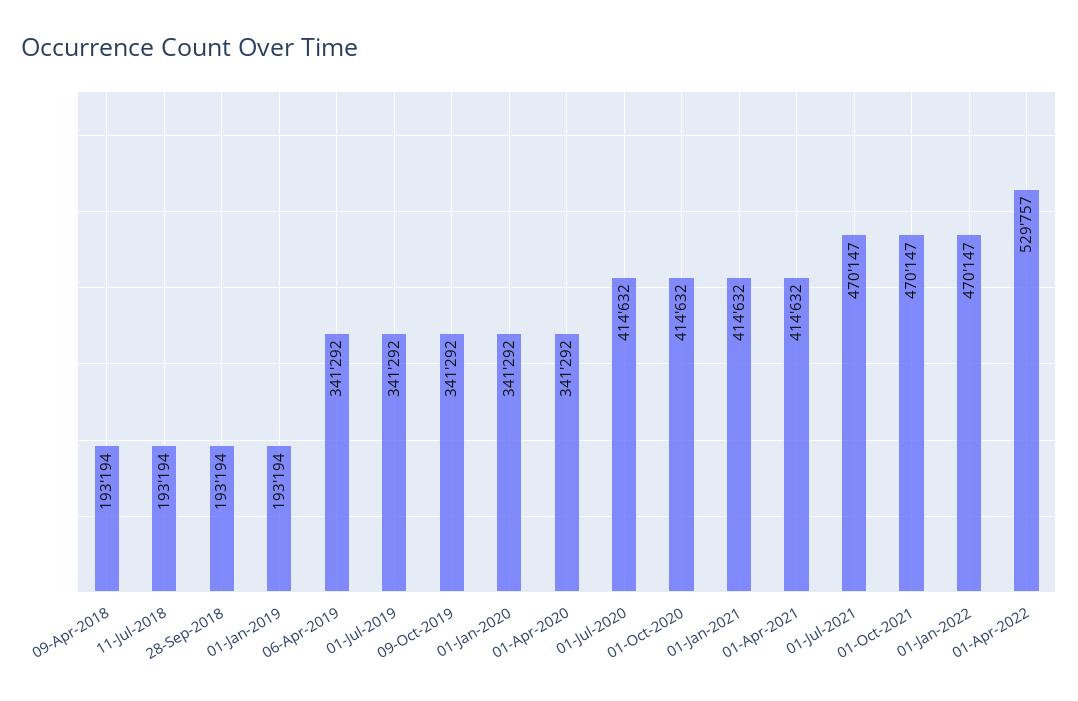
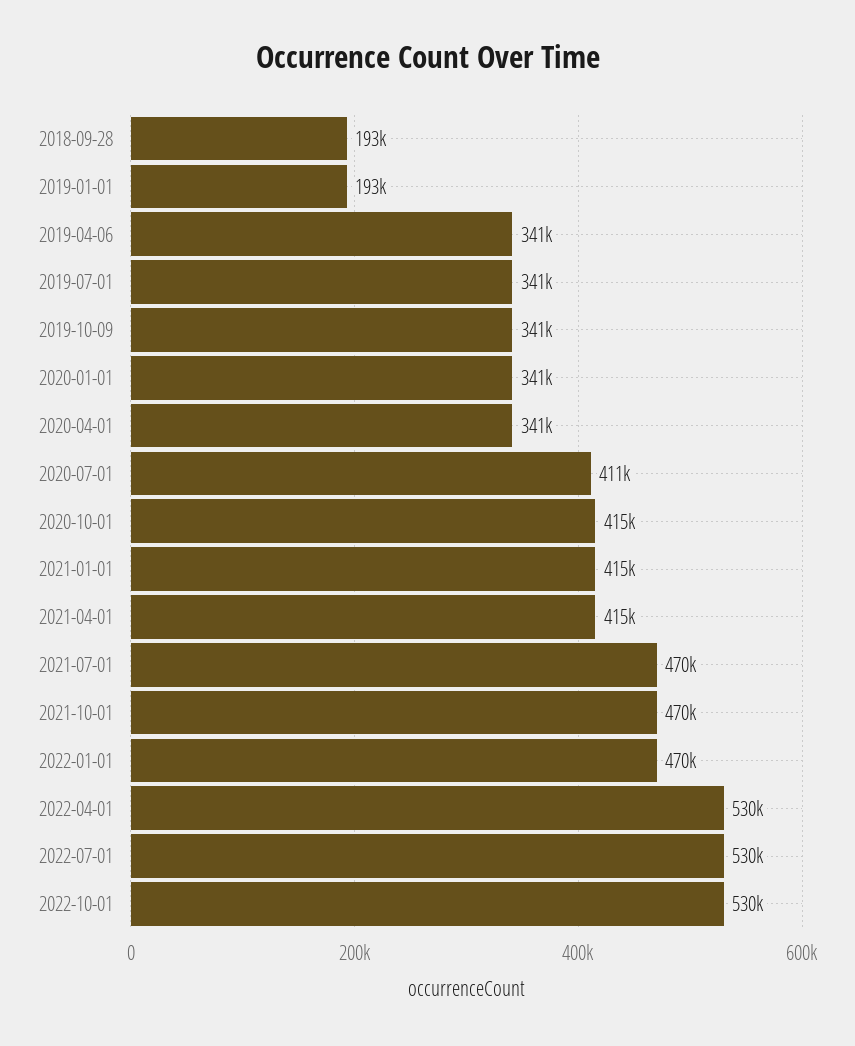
09-Apr-2018: 193194 -> none
11-Jul-2018: 193194 -> none
01-Jul-2020: 414632 -> 411000
2022-07-01: none -> 530000
2022-10-01: none -> 530000

